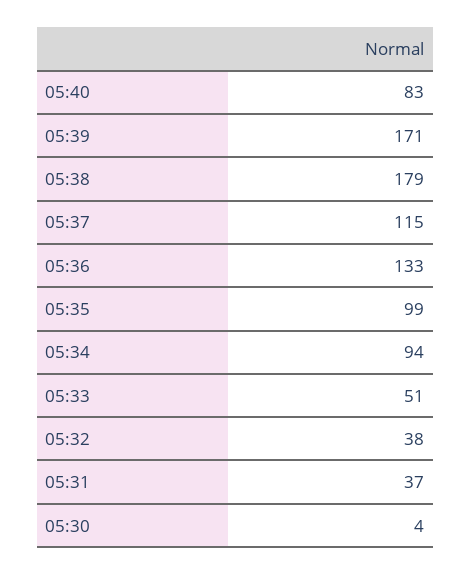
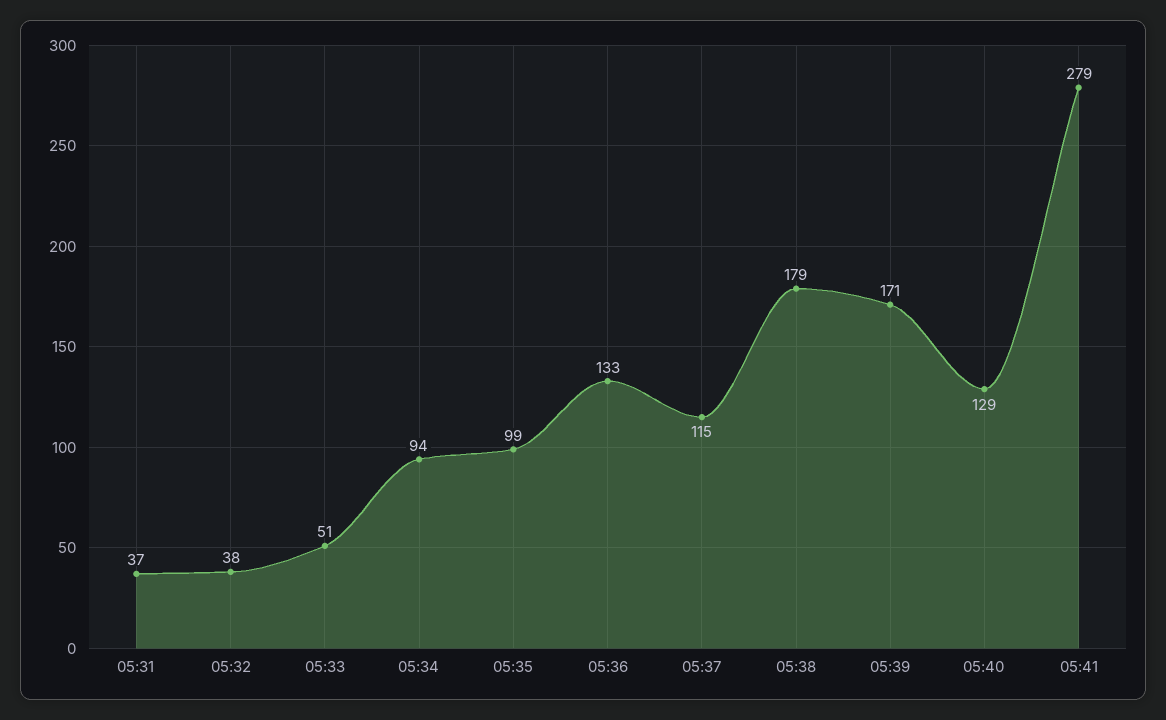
05:40: 83 -> 129
05:30: 4 -> none
05:41: none -> 279

